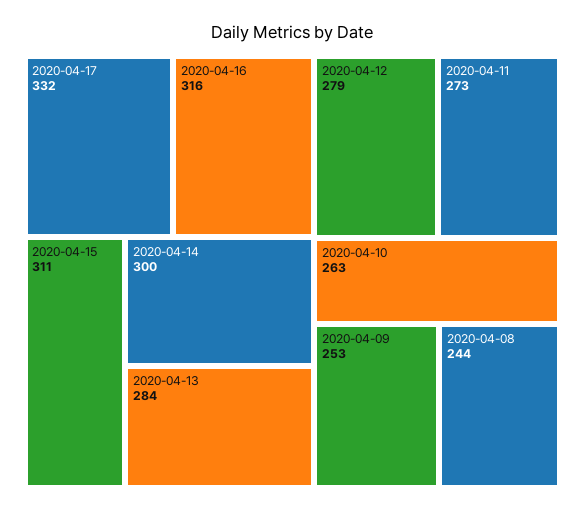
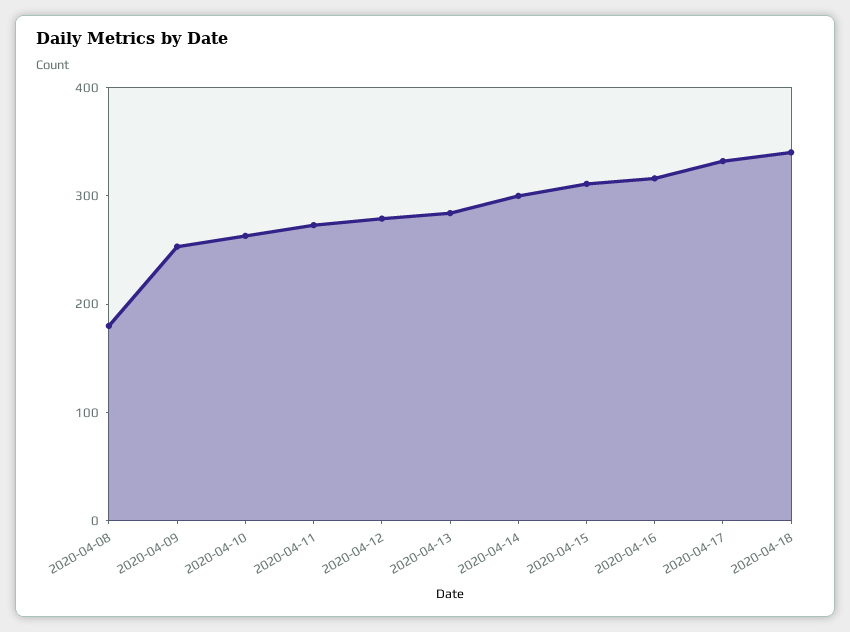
2020-04-08: 244 -> 180
2020-04-18: none -> 340

